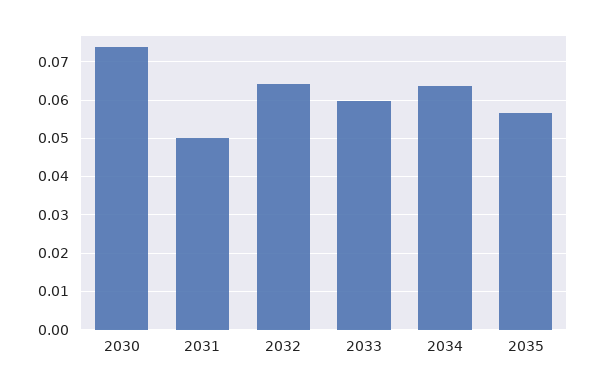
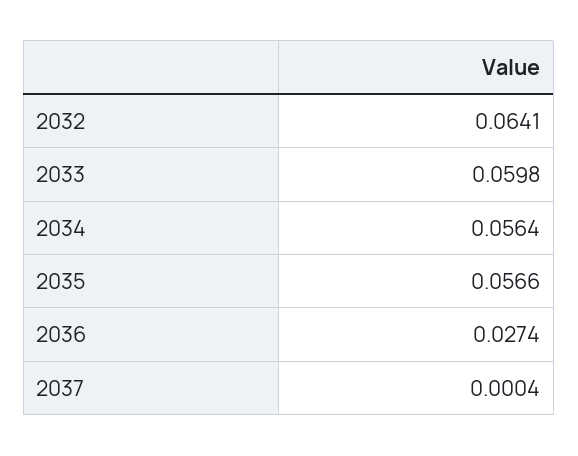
2030: 0.074 -> none
2031: 0.05 -> none
2034: 0.064 -> 0.0564
2036: none -> 0.0274
2037: none -> 0.0004

